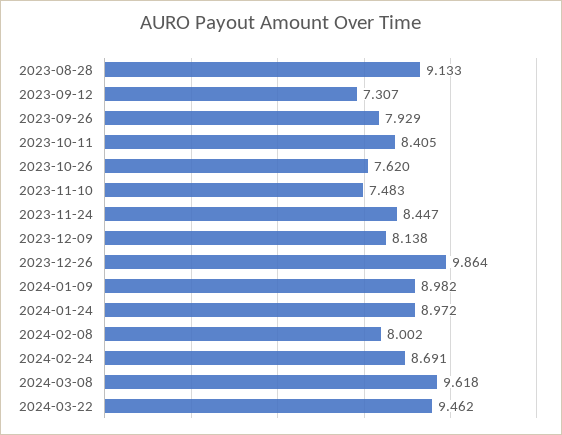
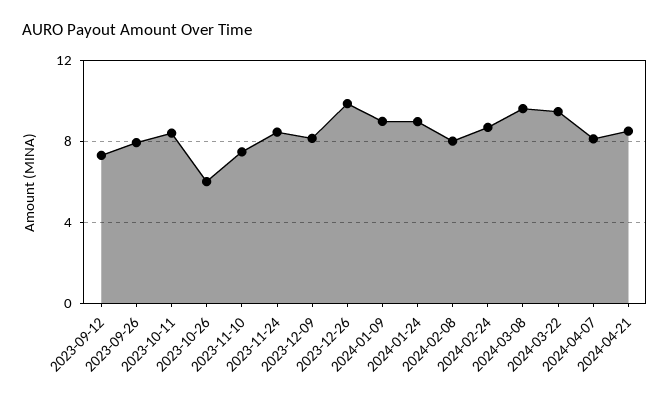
2023-08-28: 9.133 -> none
2023-10-26: 7.62 -> 6
2024-04-07: none -> 8
2024-04-21: none -> 8.5

